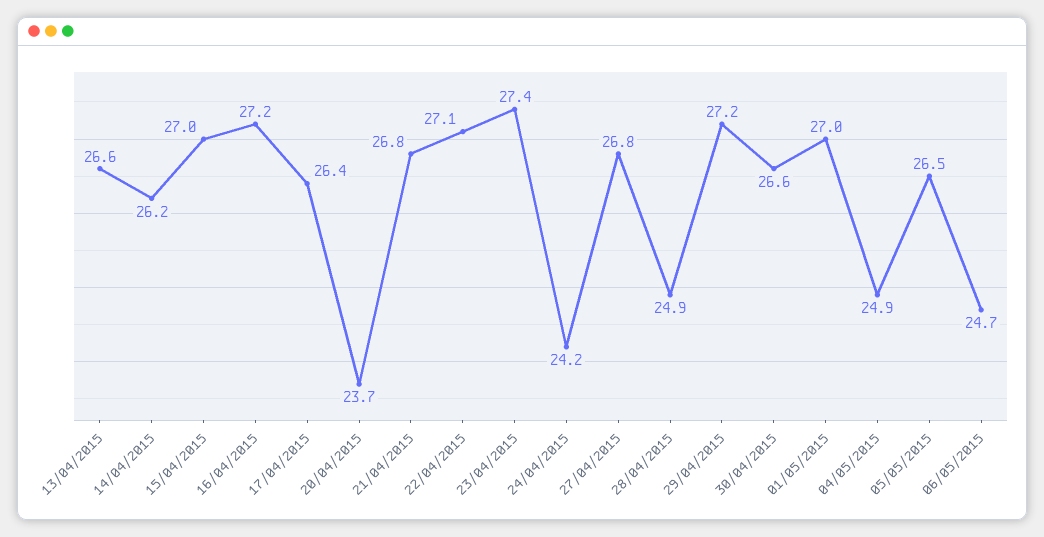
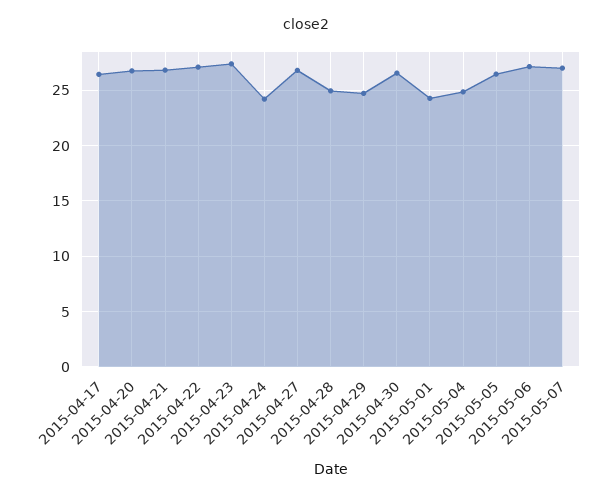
13/04/2015: 26.6 -> none
14/04/2015: 26.2 -> none
15/04/2015: 27 -> none
16/04/2015: 27.2 -> none
20/04/2015: 23.7 -> 27
29/04/2015: 27.2 -> 25
01/05/2015: 27 -> 24
06/05/2015: 24.7 -> 27
2015-05-07: none -> 27

